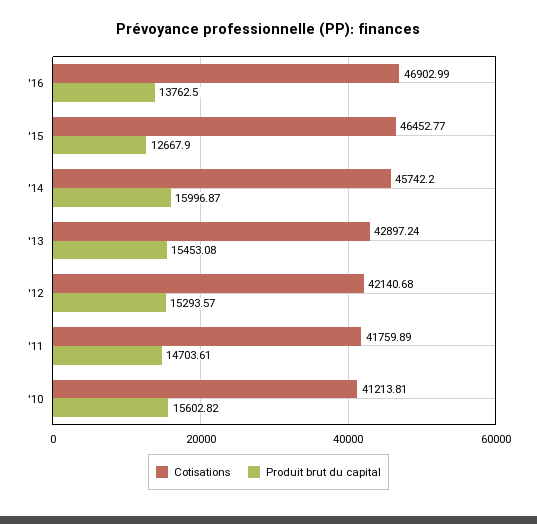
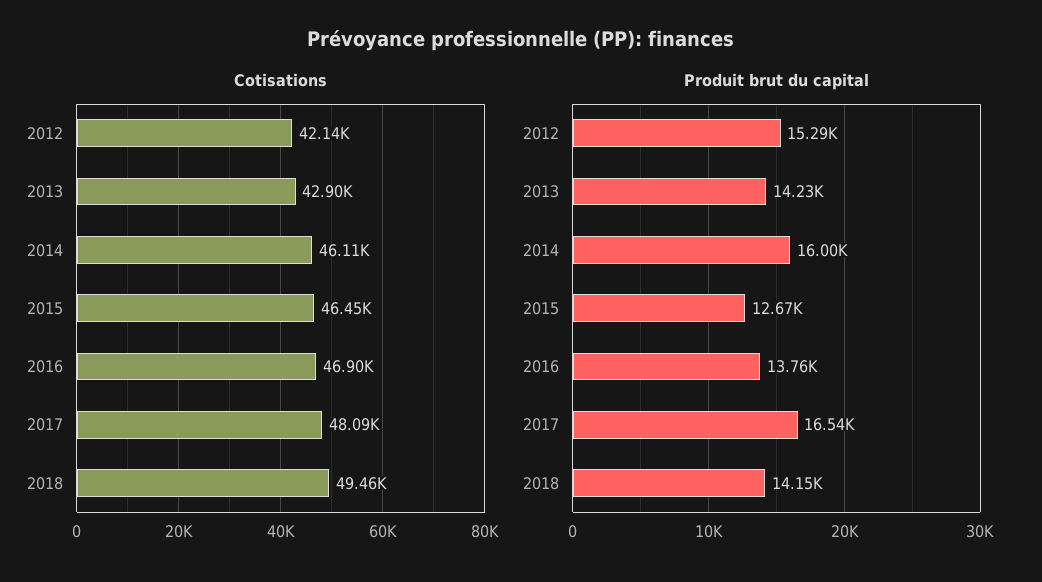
Cotisations, '14: 45742.2 -> 46110
Produit brut du capital, '13: 15453.08 -> 14230
Cotisations, '11: 41759.89 -> none
Produit brut du capital, '11: 14703.61 -> none
Cotisations, '10: 41213.81 -> none
Produit brut du capital, '10: 15602.82 -> none
Cotisations, 2017: none -> 48090
Cotisations, 2018: none -> 49460
Produit brut du capital, 2017: none -> 16540
Produit brut du capital, 2018: none -> 14150

